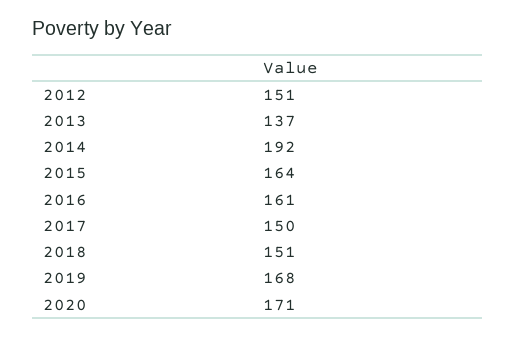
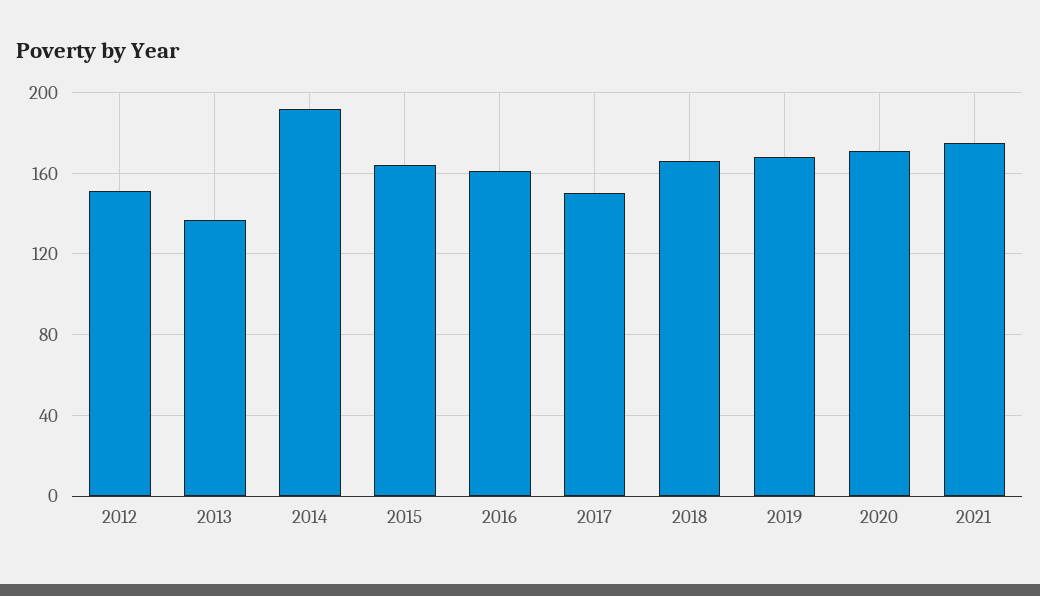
2018: 151 -> 165
2021: none -> 175

